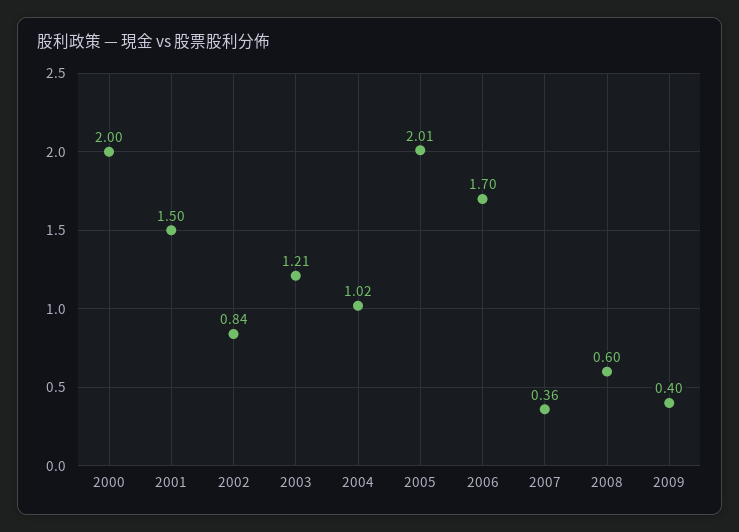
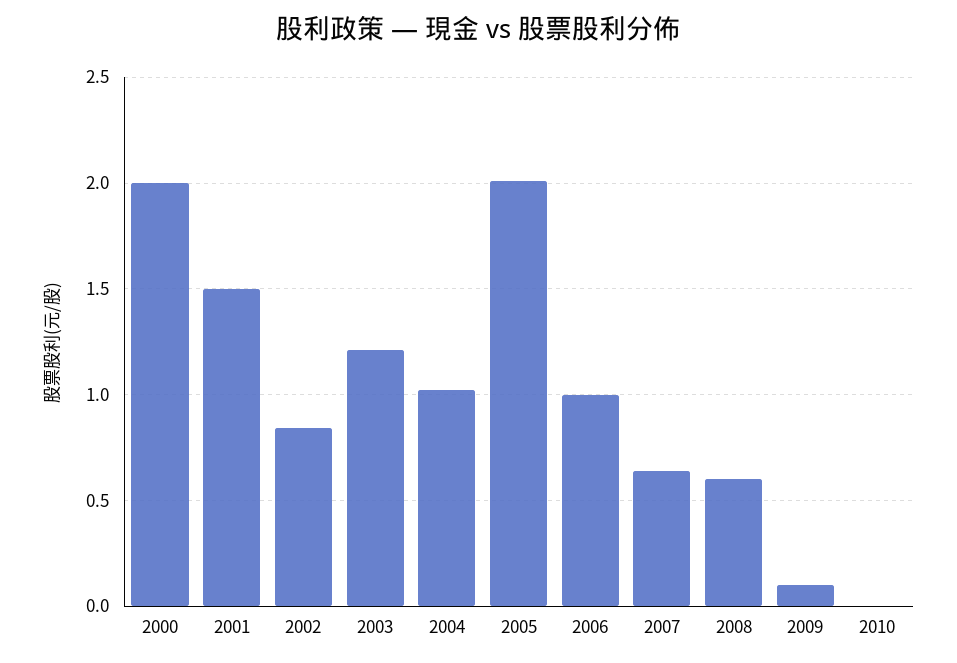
2006: 1.7 -> 1
2007: 0.36 -> 0.65
2009: 0.4 -> 0.1
2010: none -> 0

